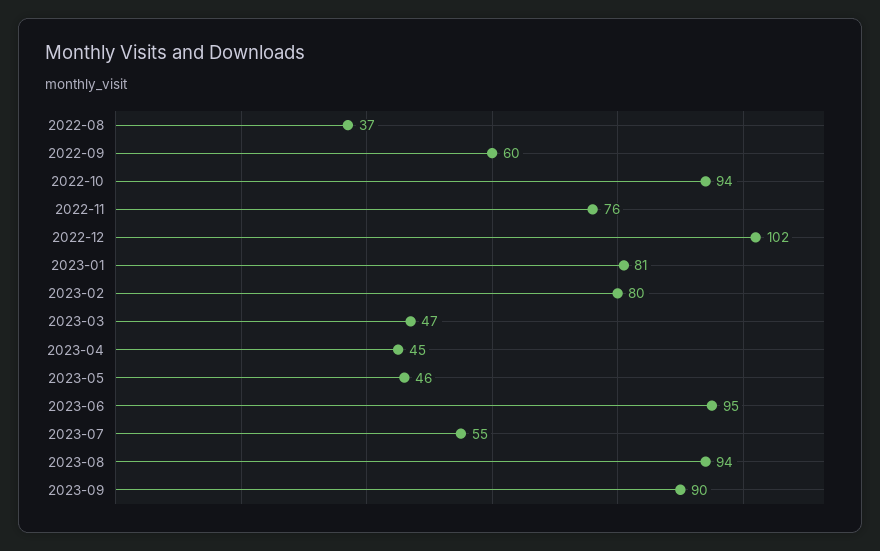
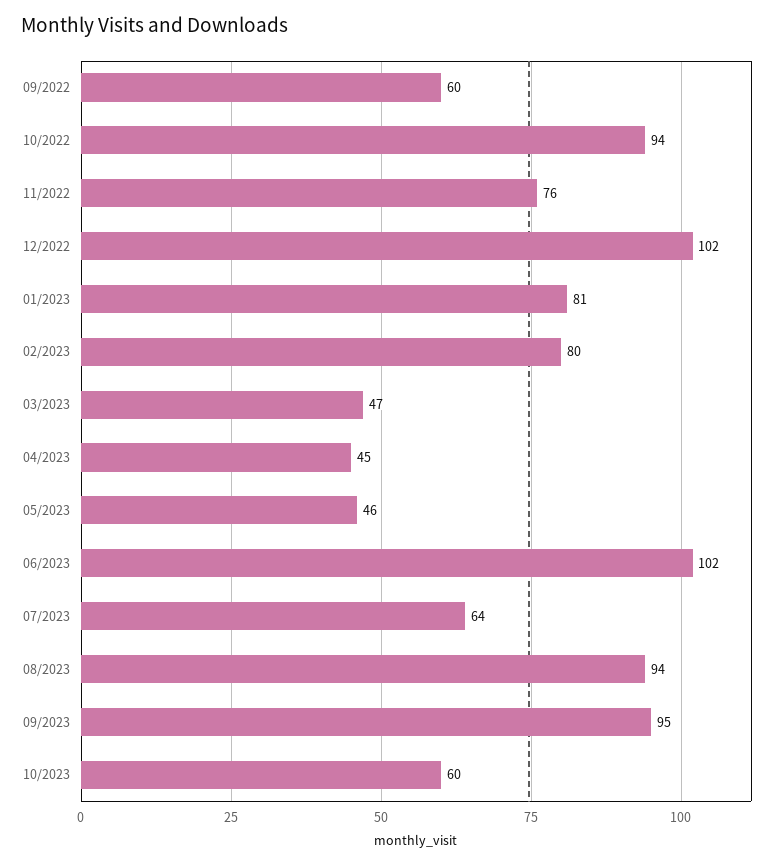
2022-08: 37 -> none
2023-06: 95 -> 102
2023-07: 55 -> 64
2023-09: 90 -> 95
10/2023: none -> 60

